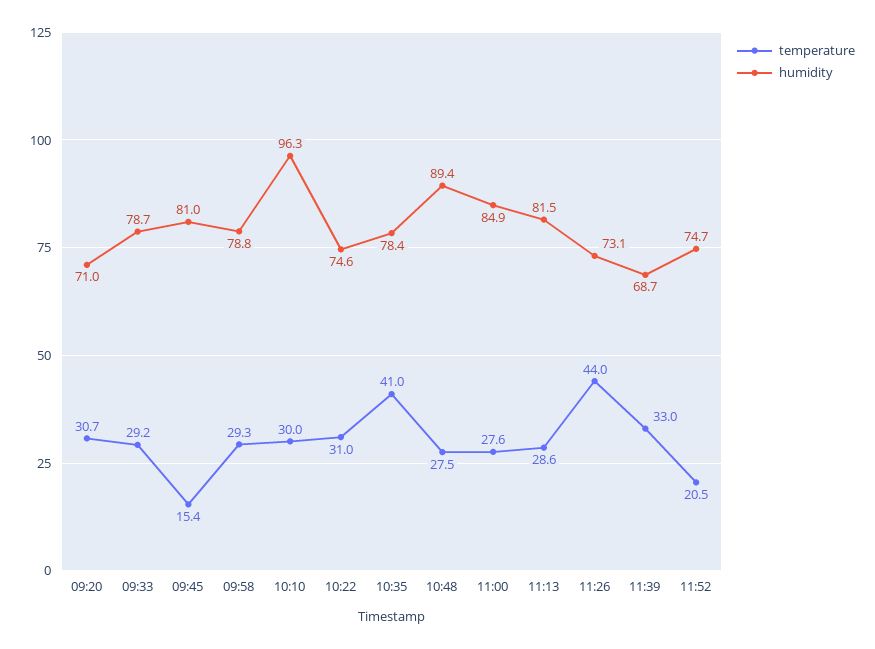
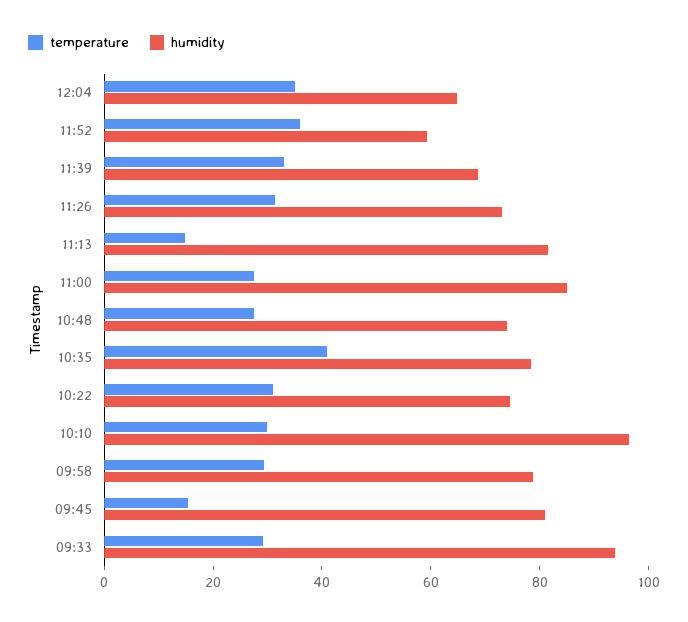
temperature, 09:20: 30.7 -> none
humidity, 09:20: 71 -> none
humidity, 09:33: 78.7 -> 95
humidity, 10:48: 89.4 -> 75
temperature, 11:13: 28.6 -> 15
temperature, 11:26: 44 -> 30
temperature, 11:52: 20.5 -> 35
humidity, 11:52: 74.7 -> 60
temperature, 12:04: none -> 35
humidity, 12:04: none -> 65

